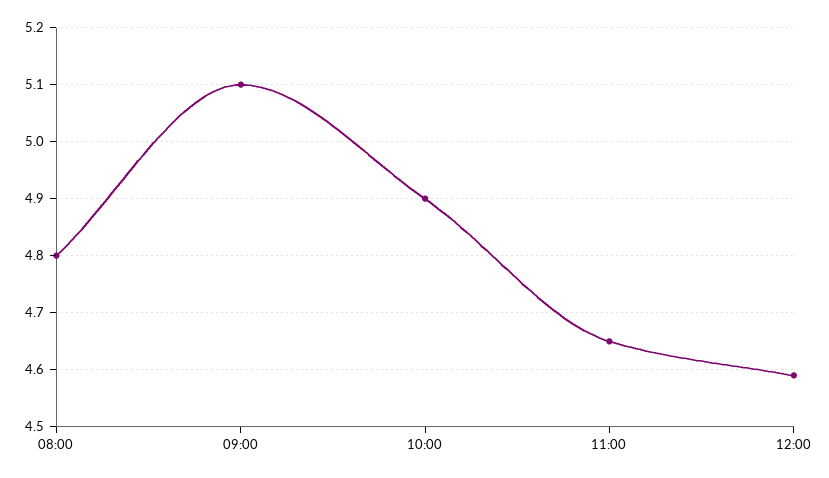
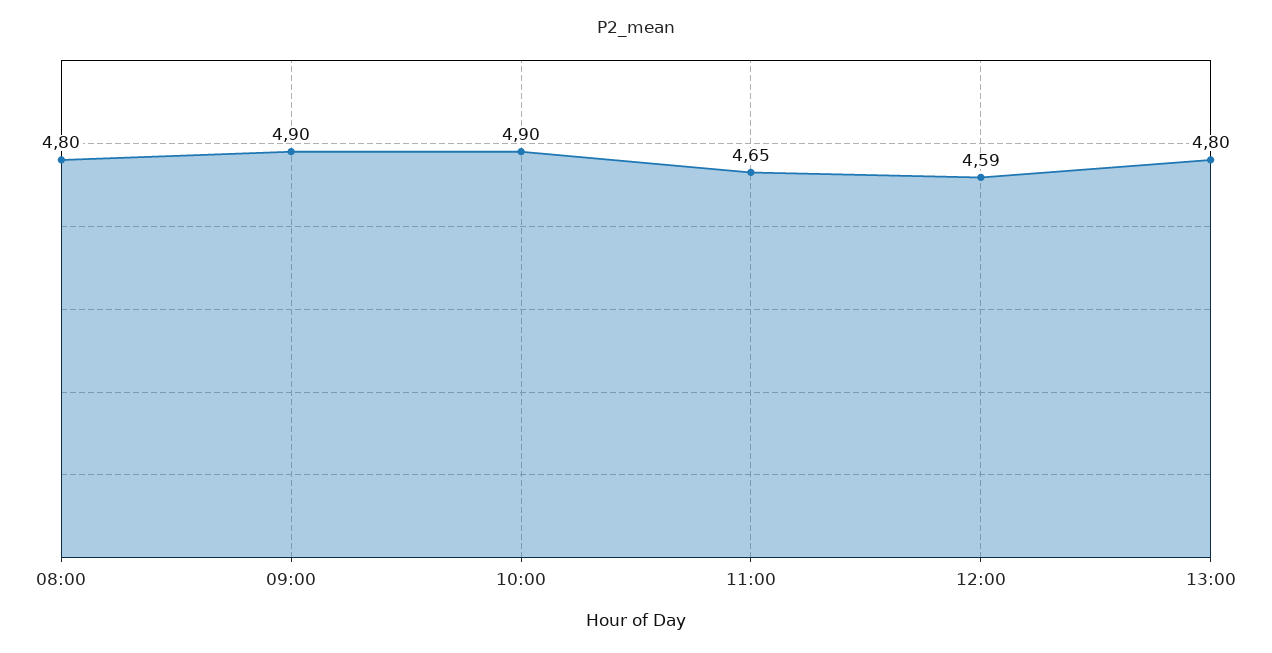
09:00: 5.1 -> 4.9
13:00: none -> 4.8

